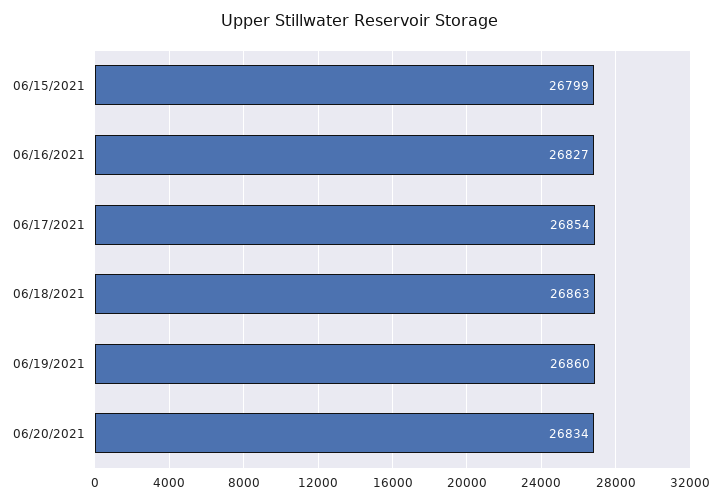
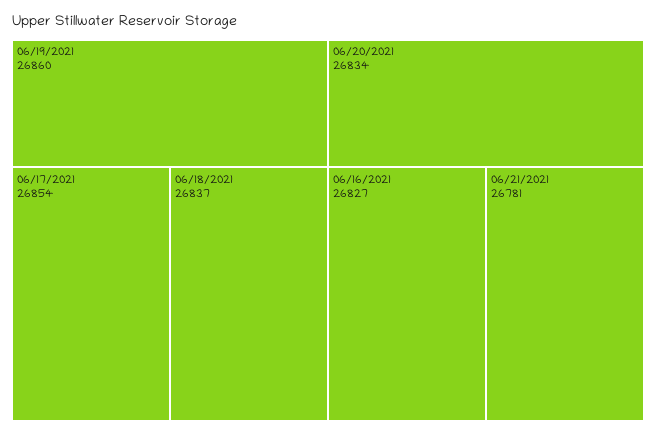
06/15/2021: 26799 -> none
06/18/2021: 26863 -> 26837
06/21/2021: none -> 26781

